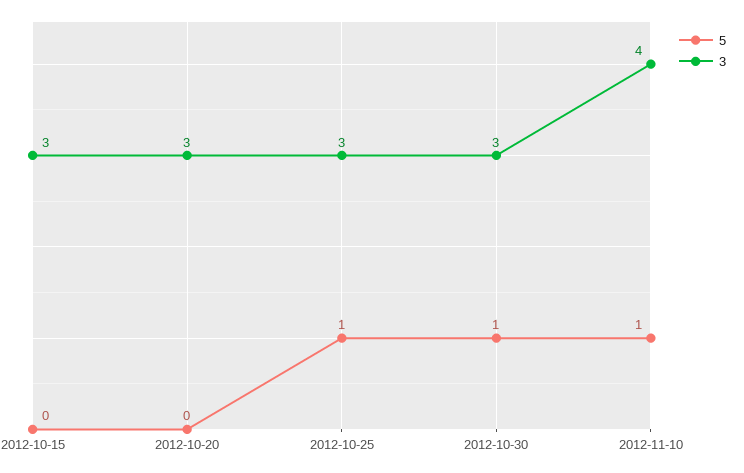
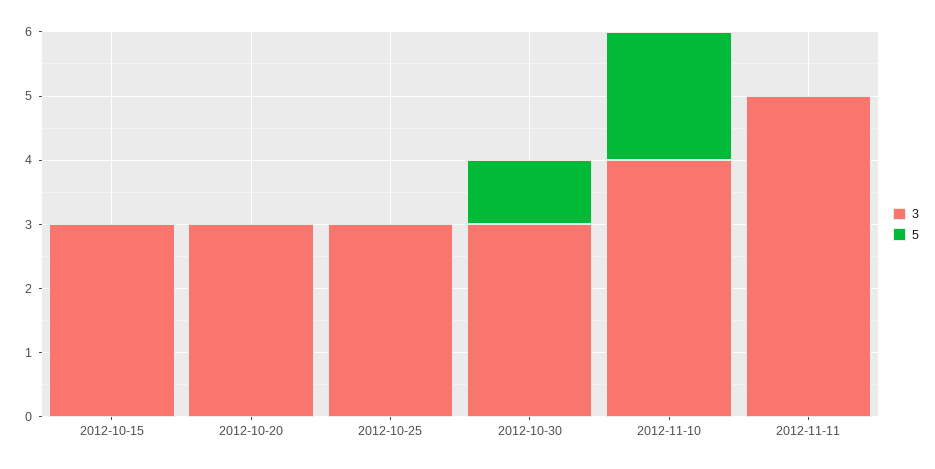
5, 2012-10-25: 1 -> 0
5, 2012-11-10: 1 -> 2
3, 2012-11-11: none -> 5
5, 2012-11-11: none -> 0

